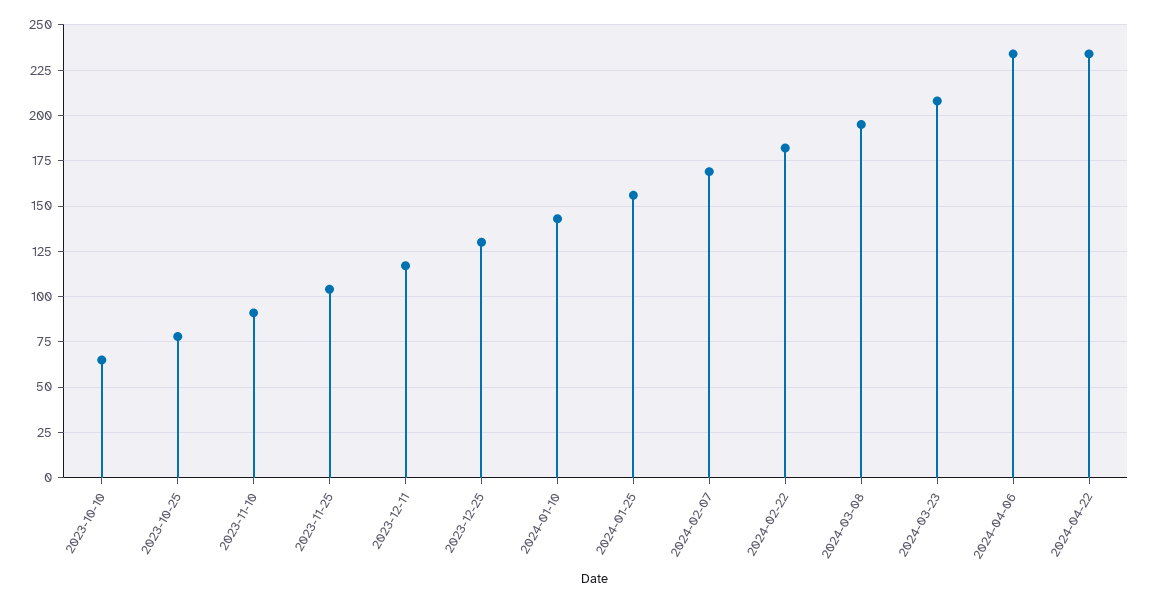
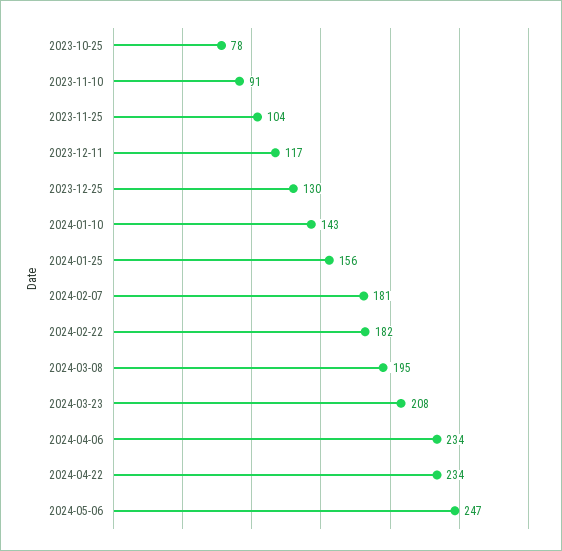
2023-10-10: 65 -> none
2024-02-07: 170 -> 181
2024-05-06: none -> 247

